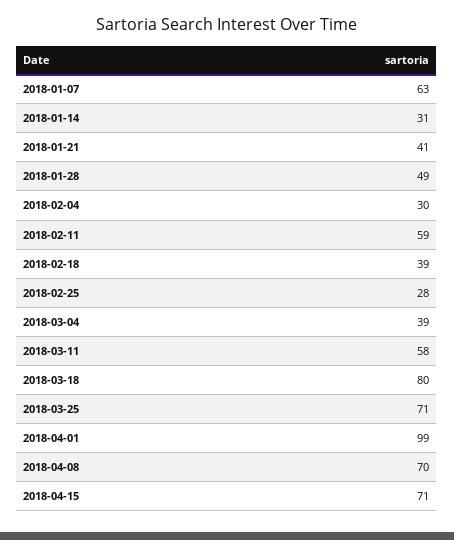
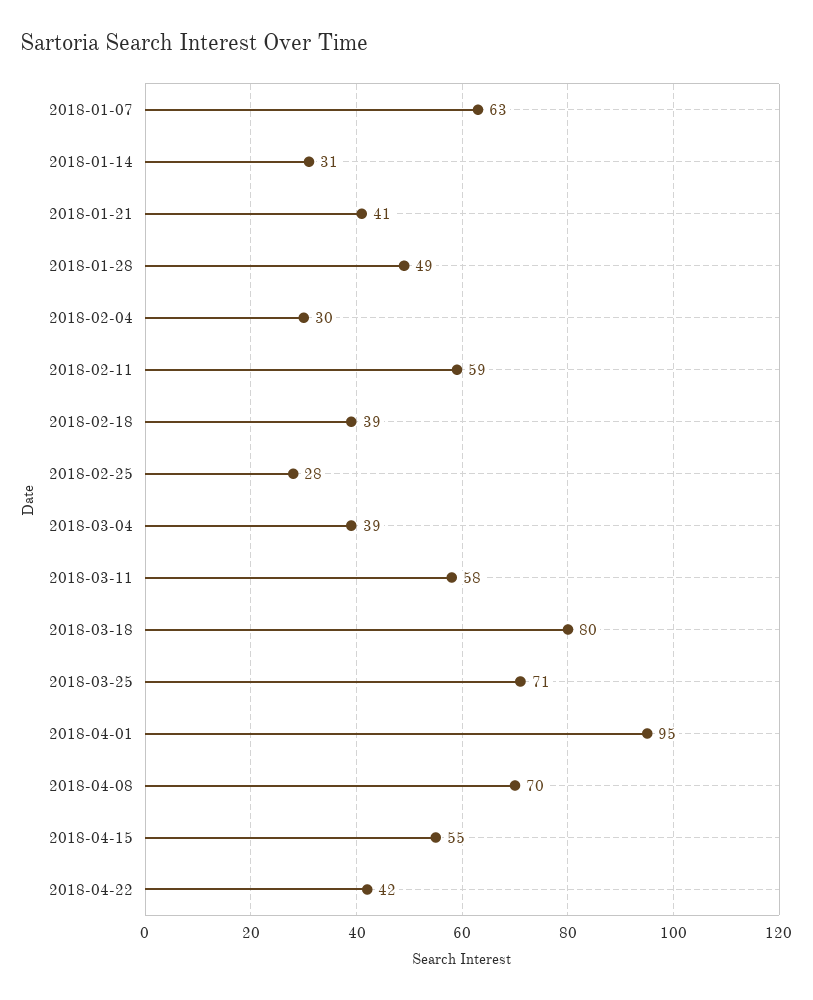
2018-04-01: 99 -> 95
2018-04-15: 71 -> 55
2018-04-22: none -> 42

